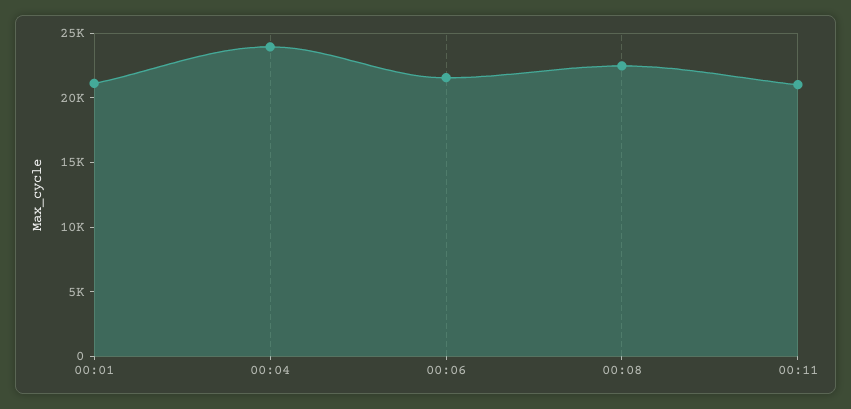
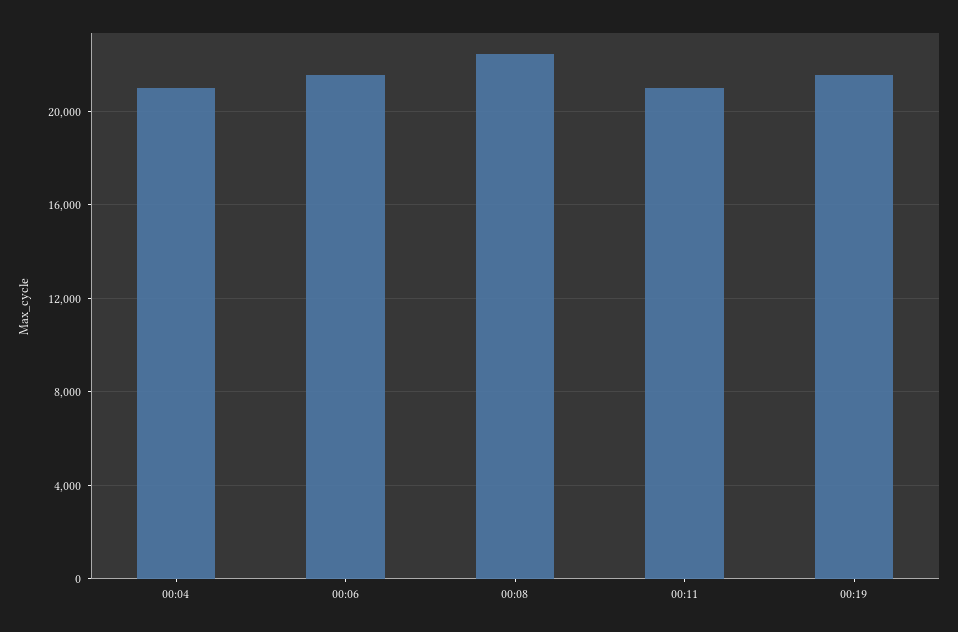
00:01: 21000 -> none
00:04: 24000 -> 21000
00:19: none -> 21500

